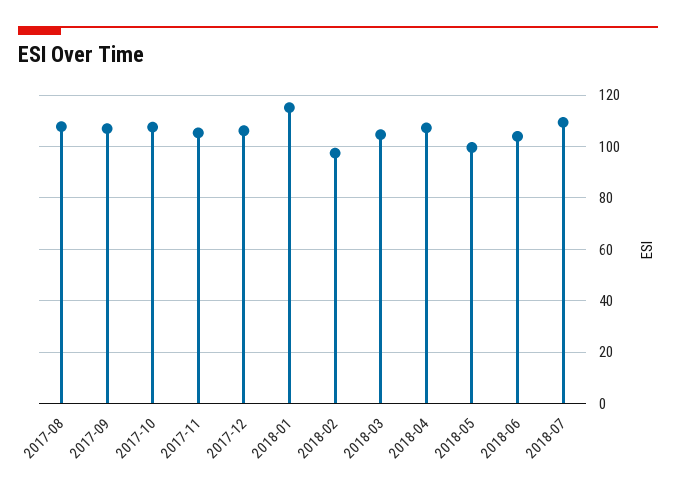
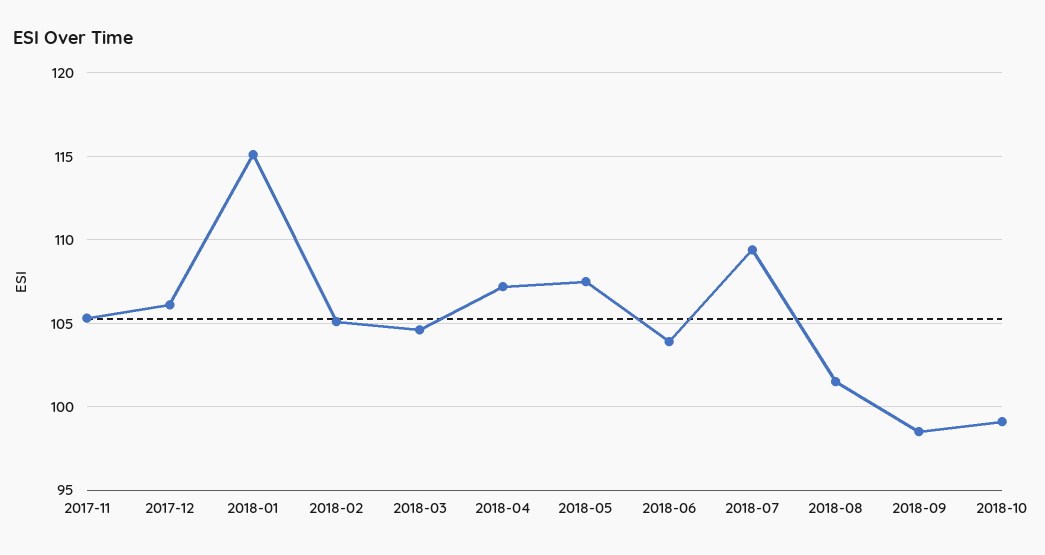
2017-08: 107.5 -> none
2017-09: 107.5 -> none
2017-10: 107.5 -> none
2018-02: 97.5 -> 105
2018-05: 100 -> 107.5
2018-08: none -> 101.5
2018-09: none -> 98.5
2018-10: none -> 99

